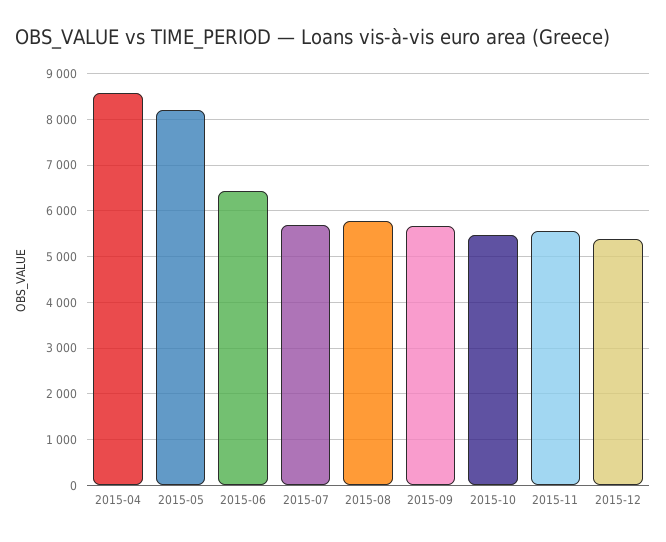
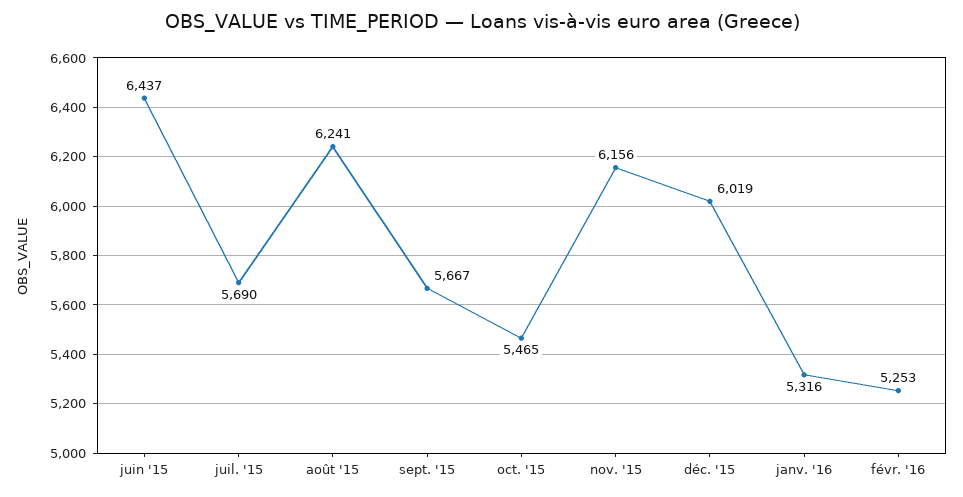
2015-04: 8600 -> none
2015-05: 8200 -> none
2015-08: 5800 -> 6241
2015-11: 5600 -> 6156
2015-12: 5400 -> 6019
janv. '16: none -> 5316
févr. '16: none -> 5253

